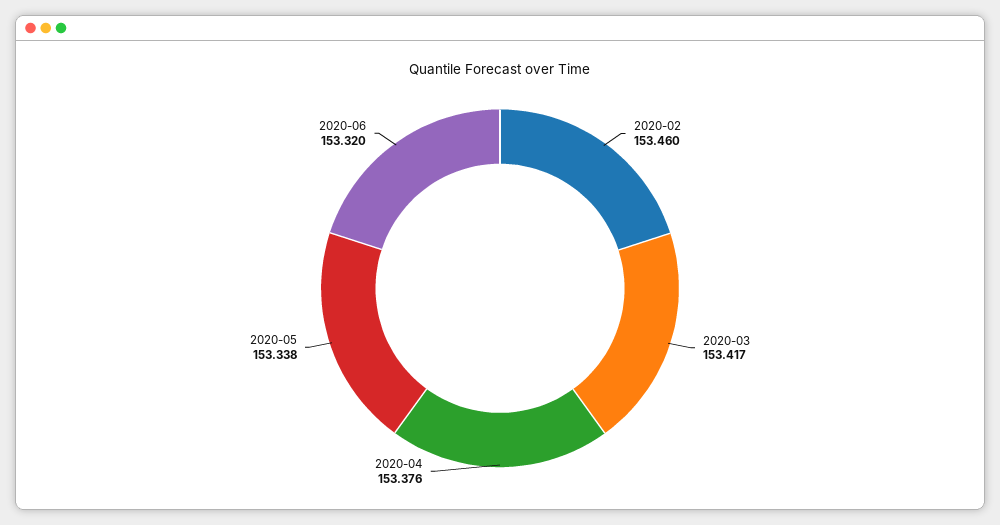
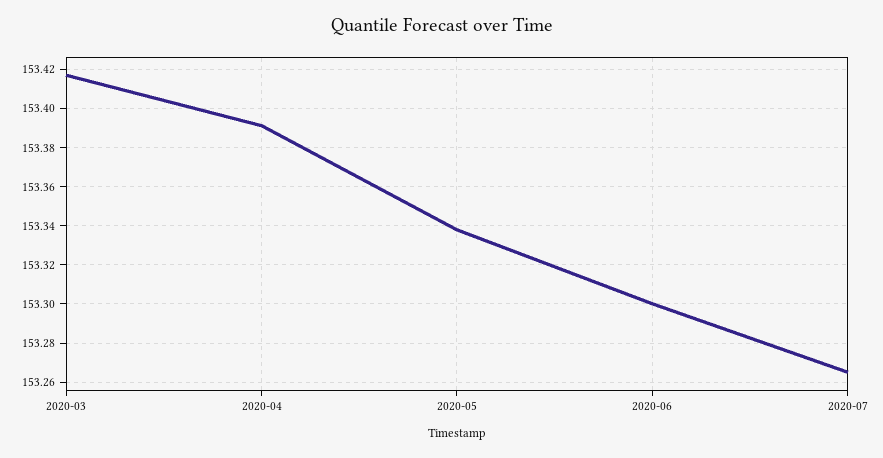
2020-02: 153.46 -> none
2020-04: 153.376 -> 153.39
2020-06: 153.32 -> 153.3
2020-07: none -> 153.265

